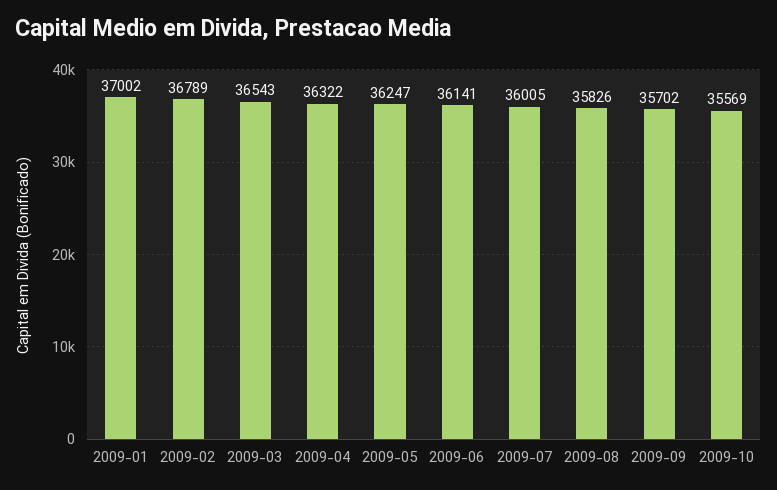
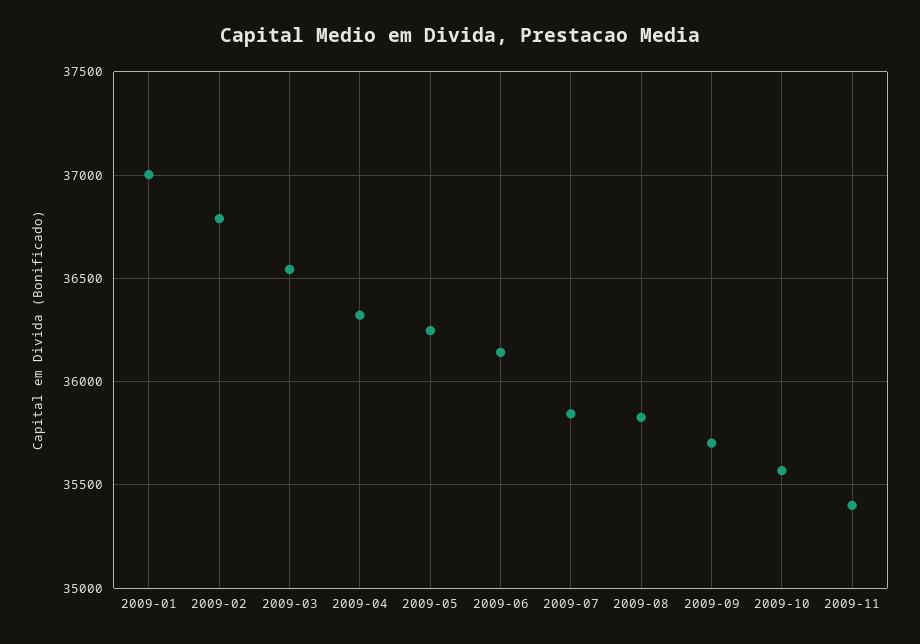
2009-07: 36005 -> 35850
2009-11: none -> 35400

